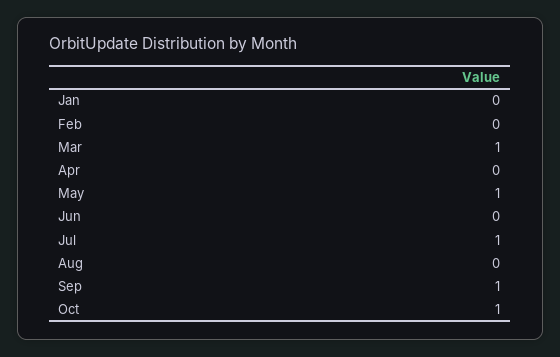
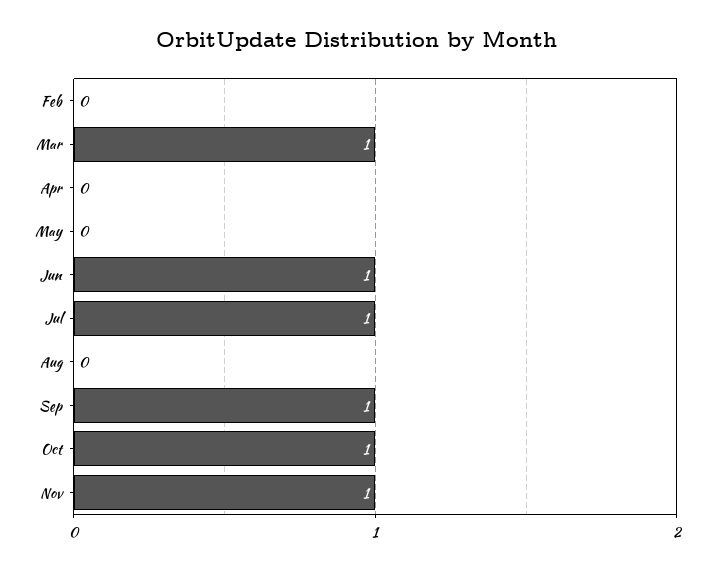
Jan: 0 -> none
May: 1 -> 0
Jun: 0 -> 1
Nov: none -> 1

